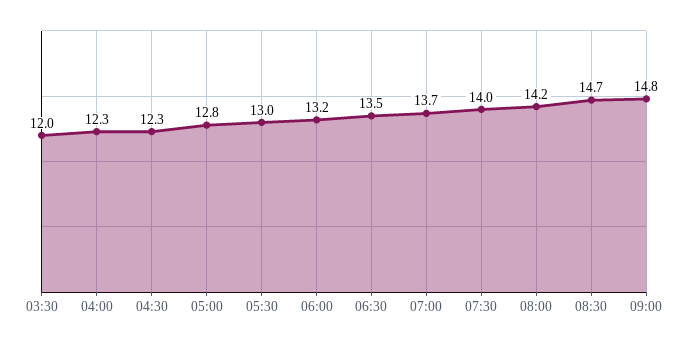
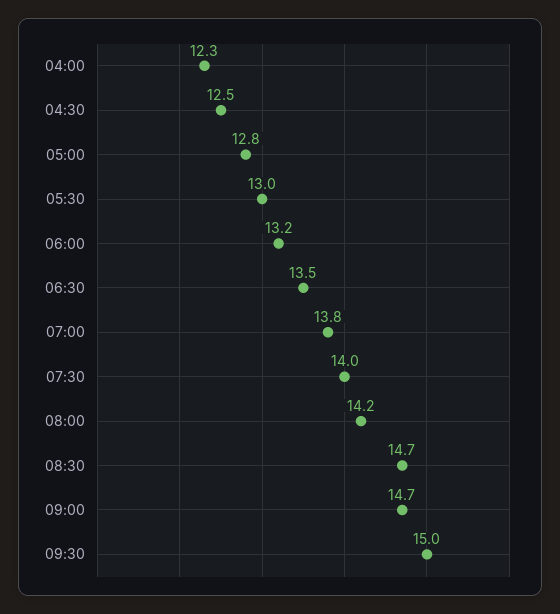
03:30: 12 -> none
04:30: 12.3 -> 12.5
07:00: 13.7 -> 13.8
09:00: 14.8 -> 14.7
09:30: none -> 15

